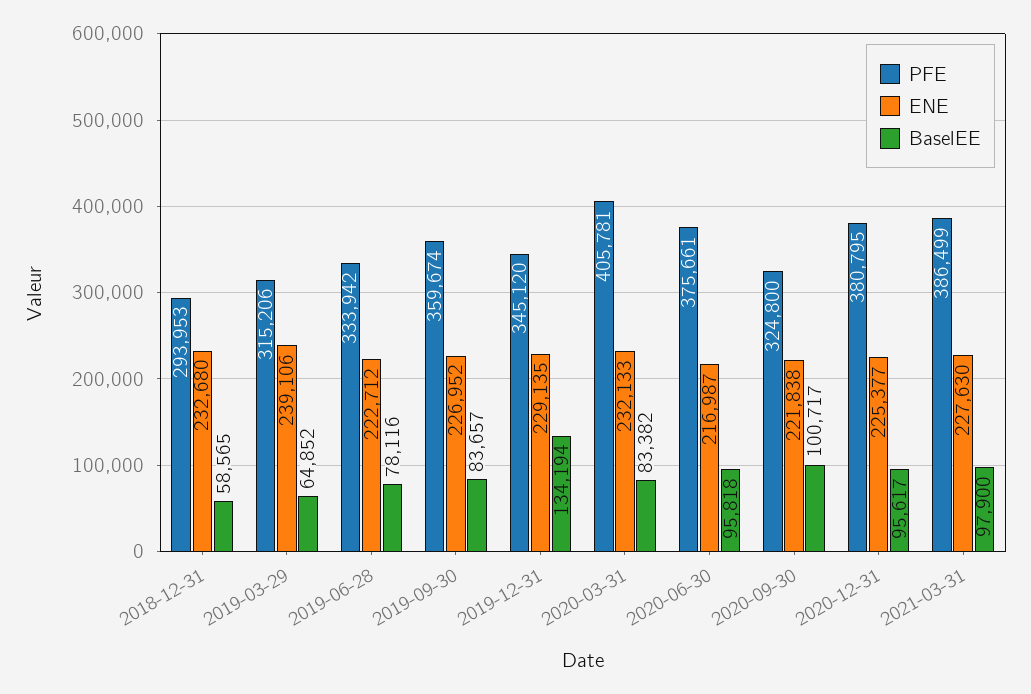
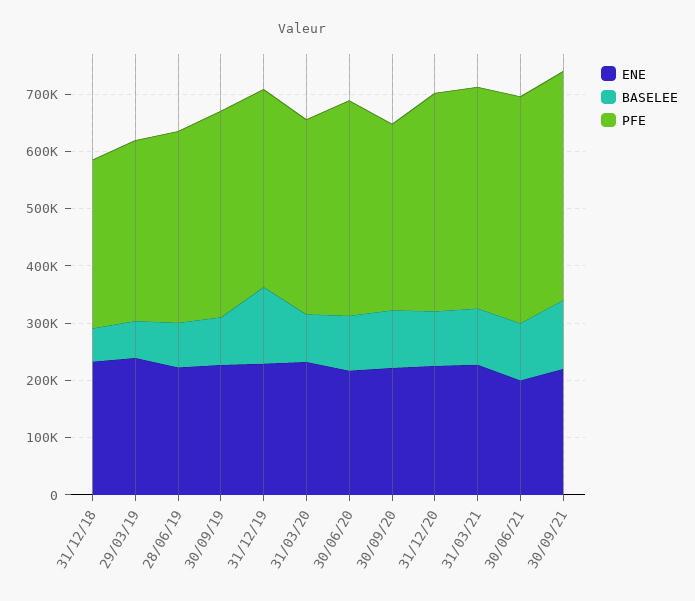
PFE, 2020-03-31: 405781 -> 340000
ENE, 30/06/21: none -> 200000
BaselEE, 30/06/21: none -> 100000
PFE, 30/06/21: none -> 400000
ENE, 30/09/21: none -> 220000
BaselEE, 30/09/21: none -> 120000
PFE, 30/09/21: none -> 400000

